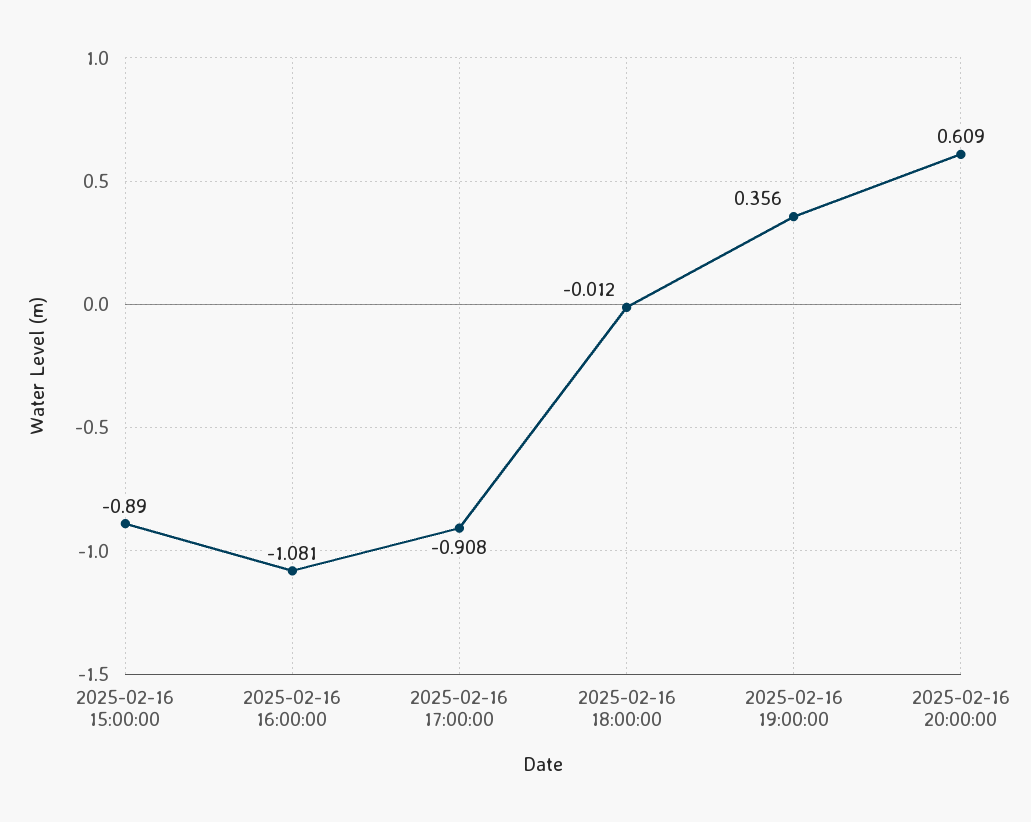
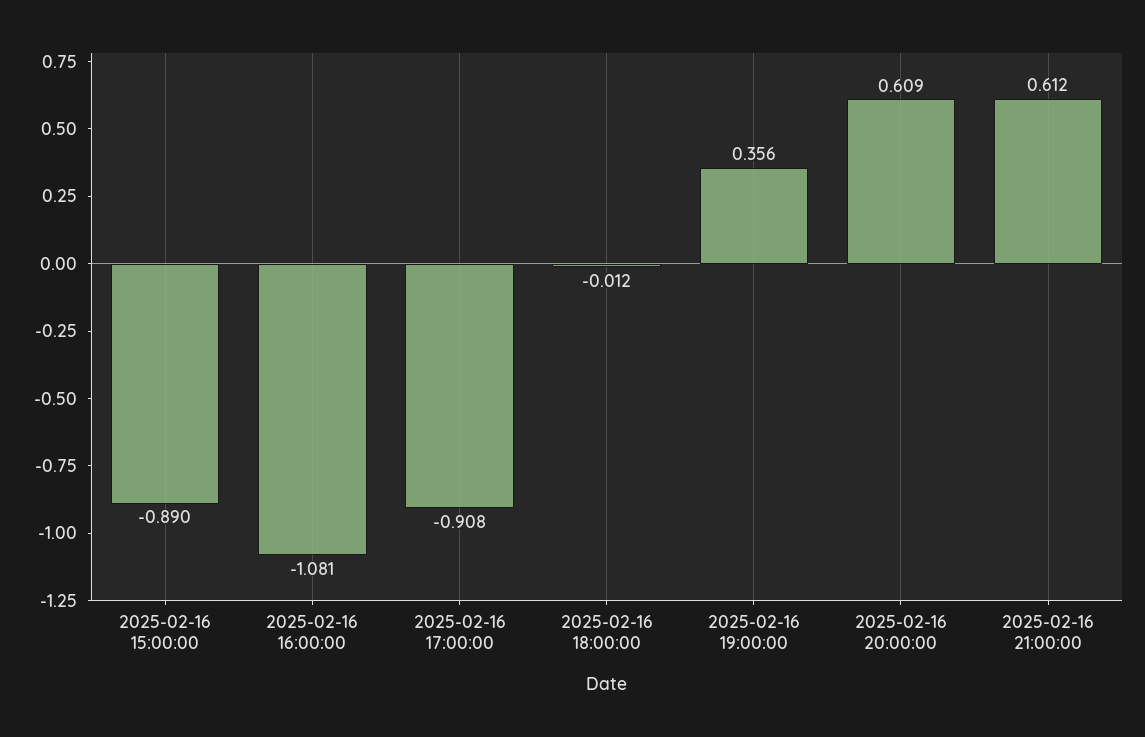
2025-02-16 21:00:00: none -> 0.612

